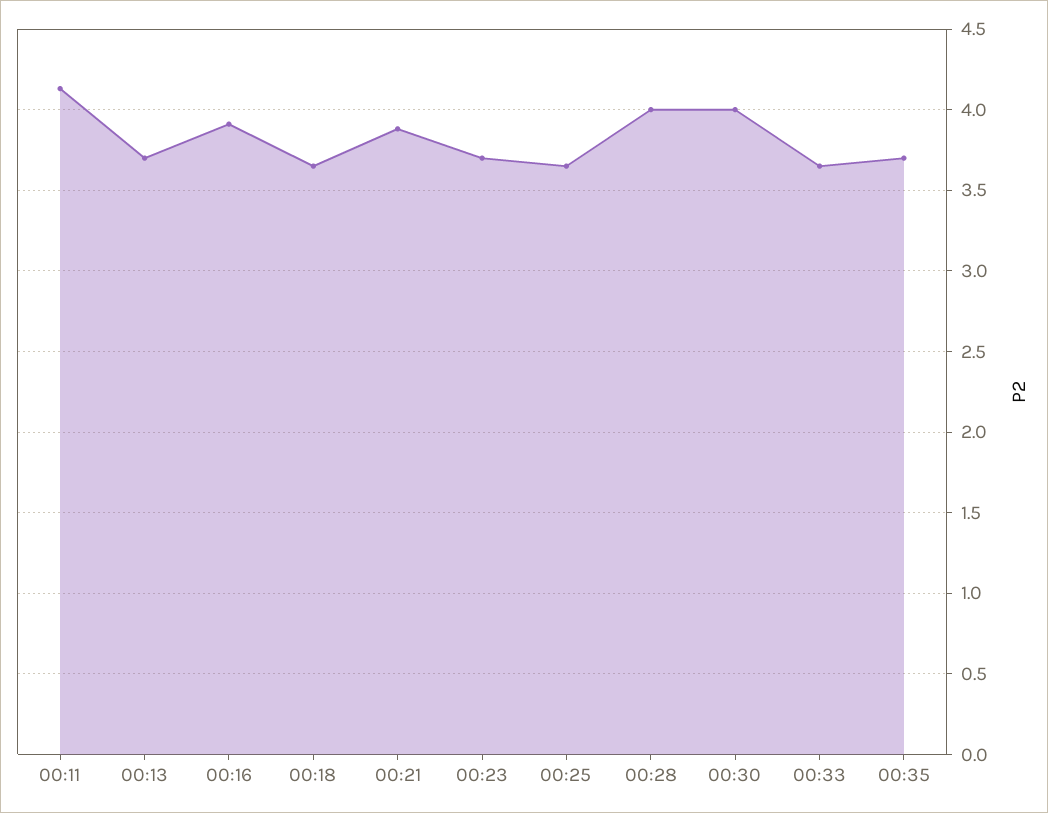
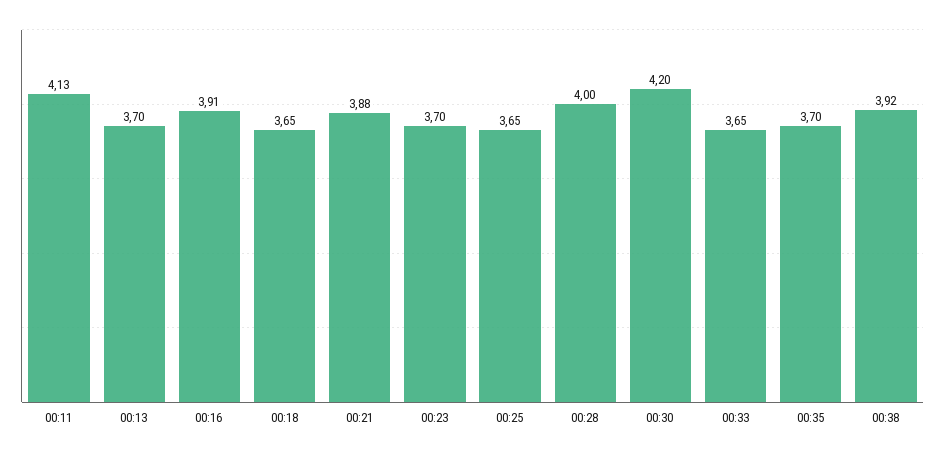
00:30: 4 -> 4.2
00:38: none -> 3.92

